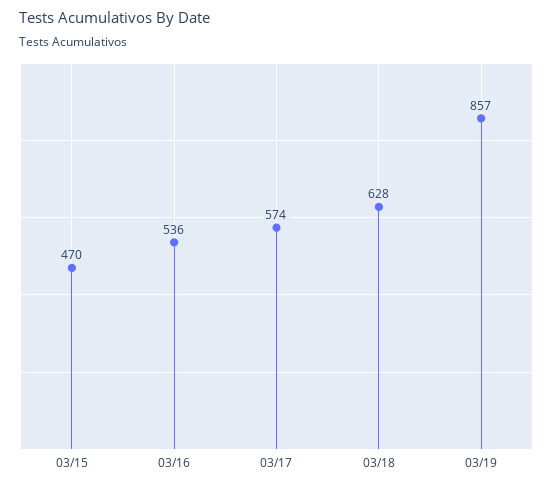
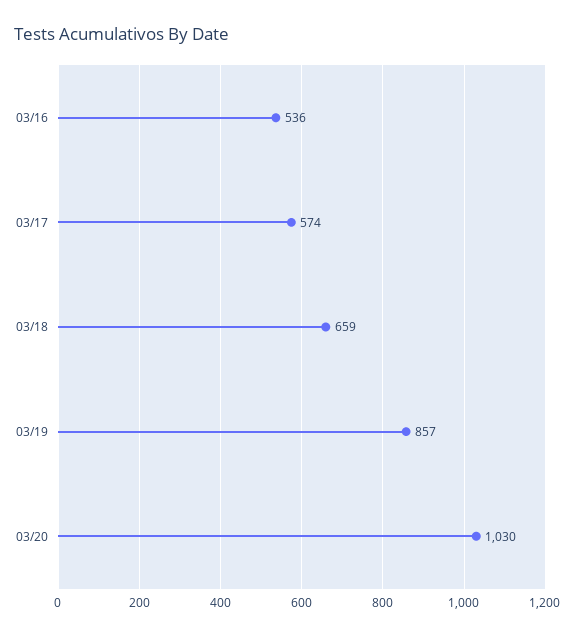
03/15: 470 -> none
03/18: 628 -> 659
03/20: none -> 1030

